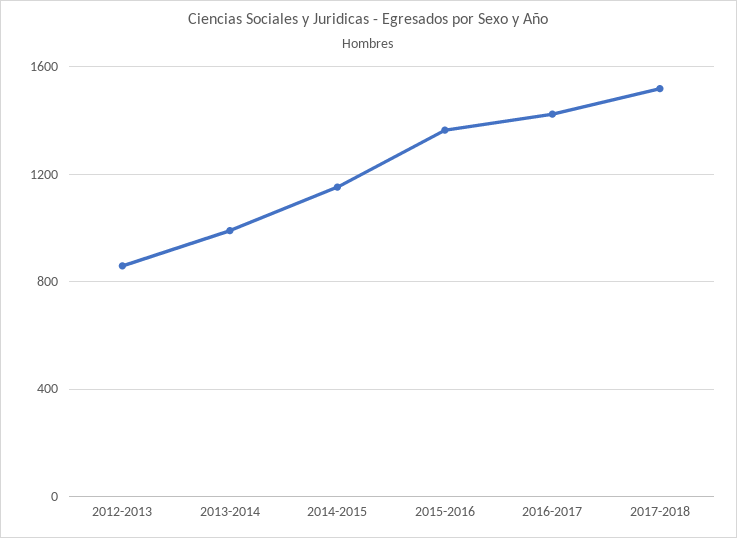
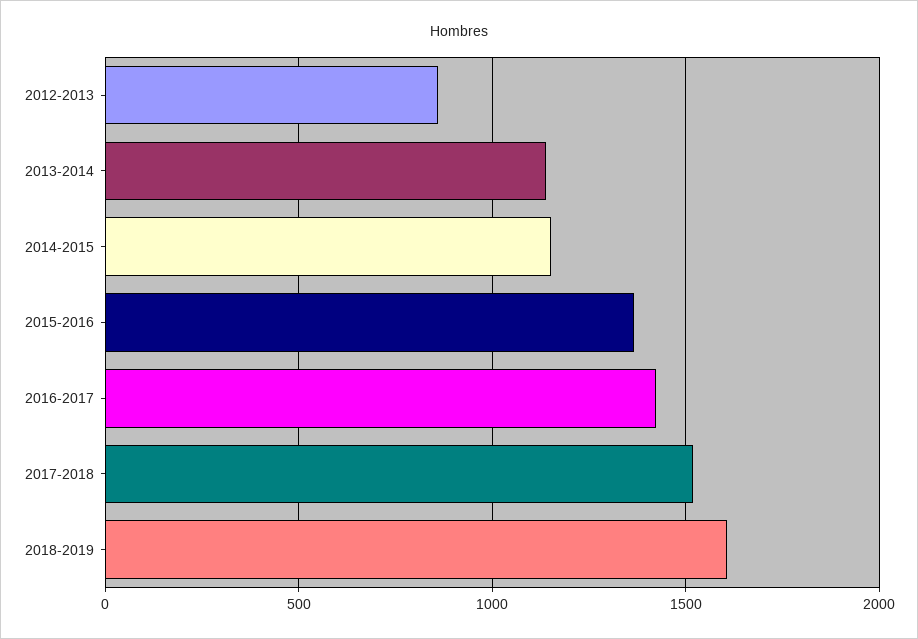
2013-2014: 1000 -> 1150
2018-2019: none -> 1600

